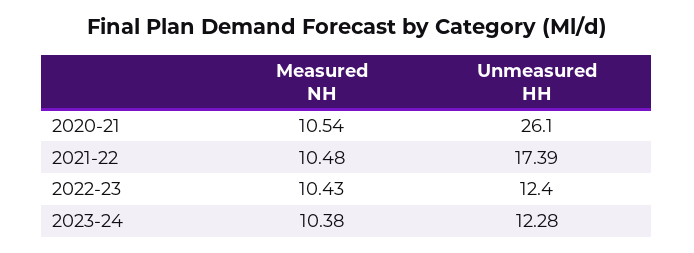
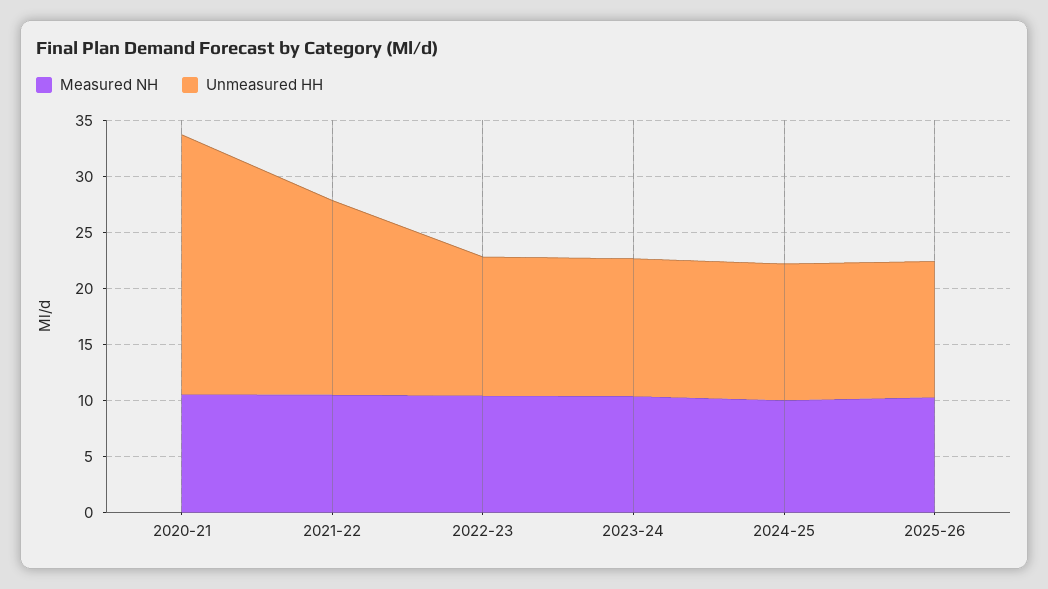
Unmeasured HH, 2020-21: 26.1 -> 23
Measured NH, 2024-25: none -> 10
Unmeasured HH, 2024-25: none -> 12
Measured NH, 2025-26: none -> 10
Unmeasured HH, 2025-26: none -> 12

